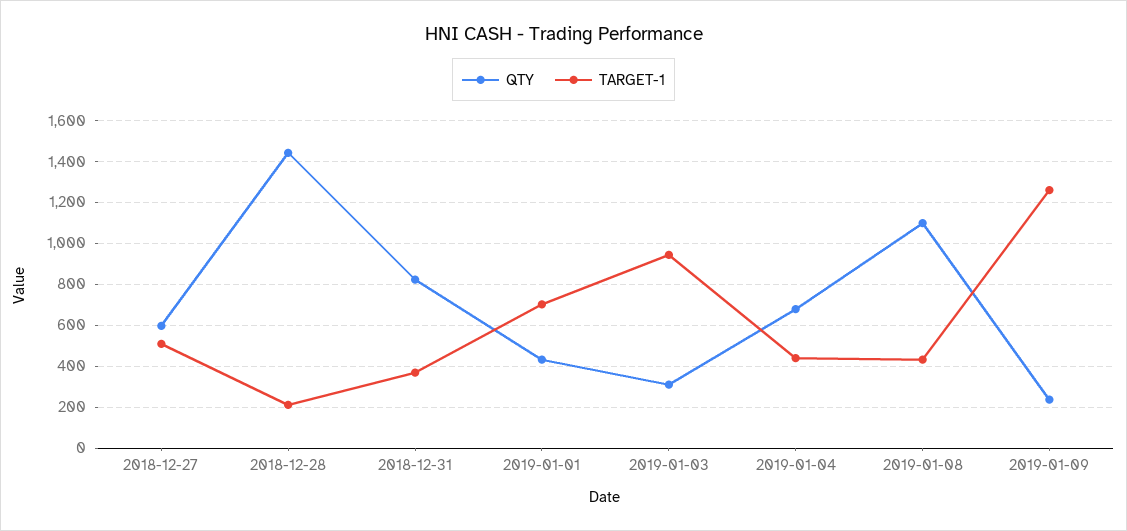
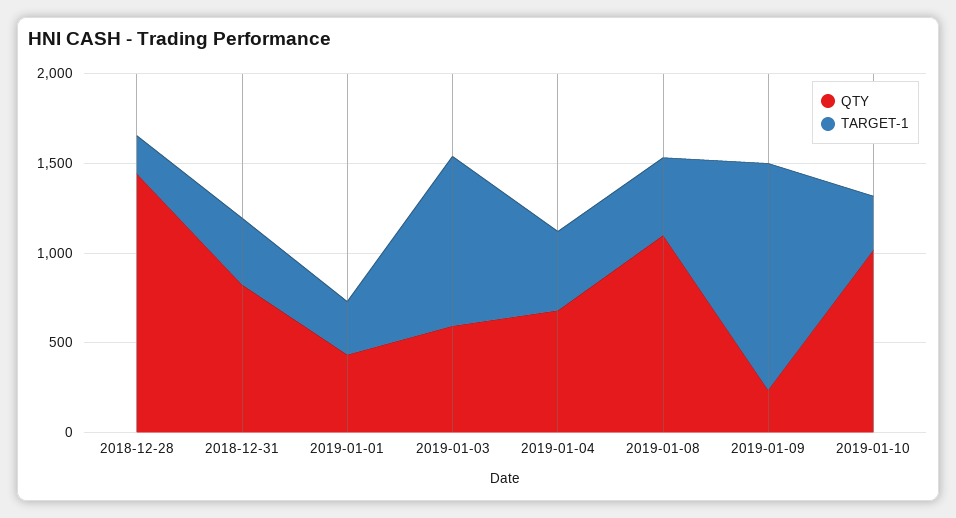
QTY, 2018-12-27: 600 -> none
TARGET-1, 2018-12-27: 500 -> none
TARGET-1, 2019-01-01: 700 -> 300
QTY, 2019-01-03: 300 -> 600
QTY, 2019-01-10: none -> 1000
TARGET-1, 2019-01-10: none -> 300

